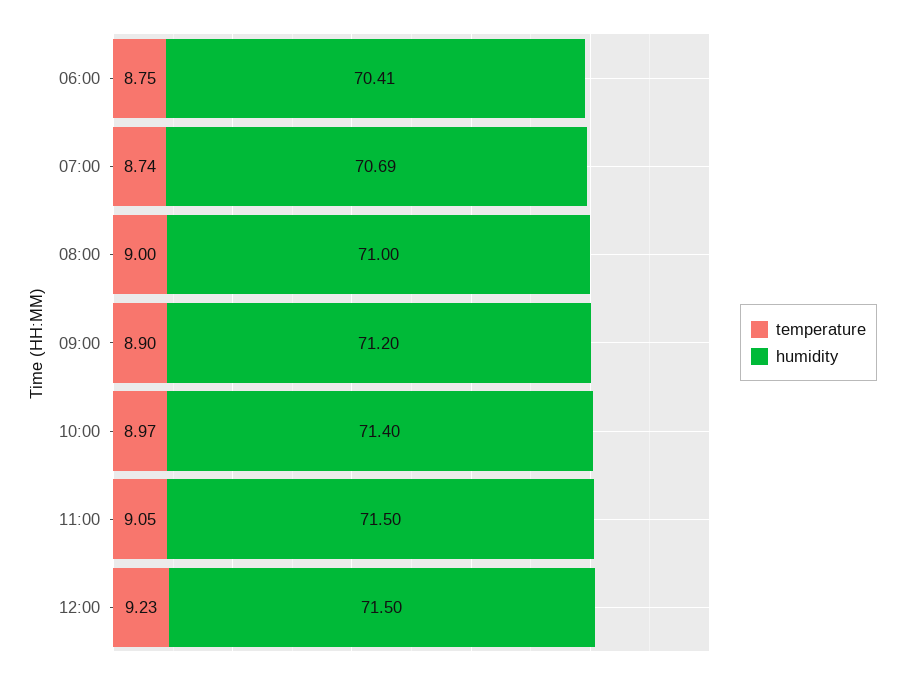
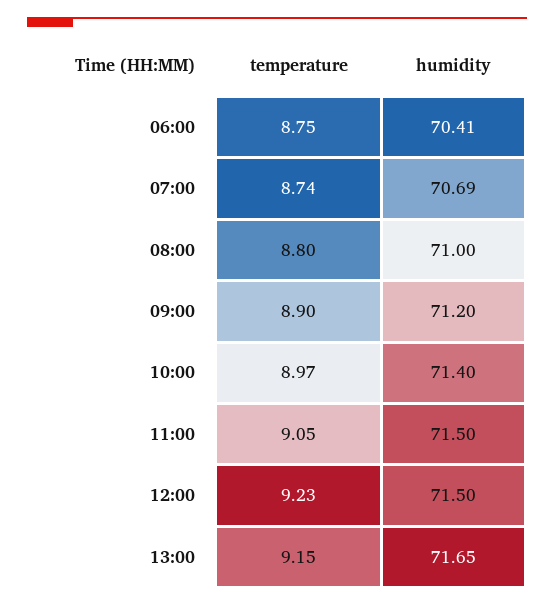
temperature, 08:00: 9 -> 8.8
temperature, 13:00: none -> 9.15
humidity, 13:00: none -> 71.65

